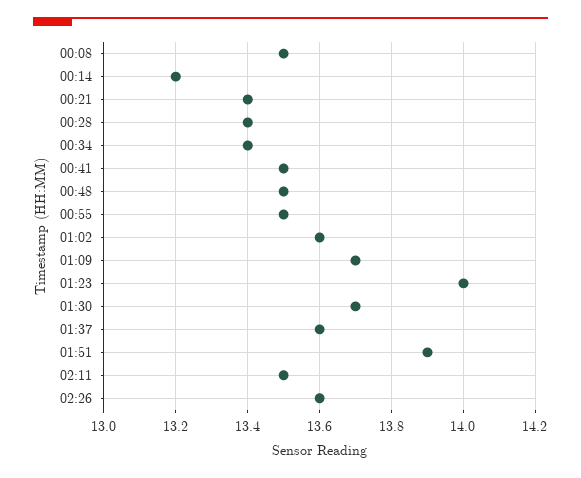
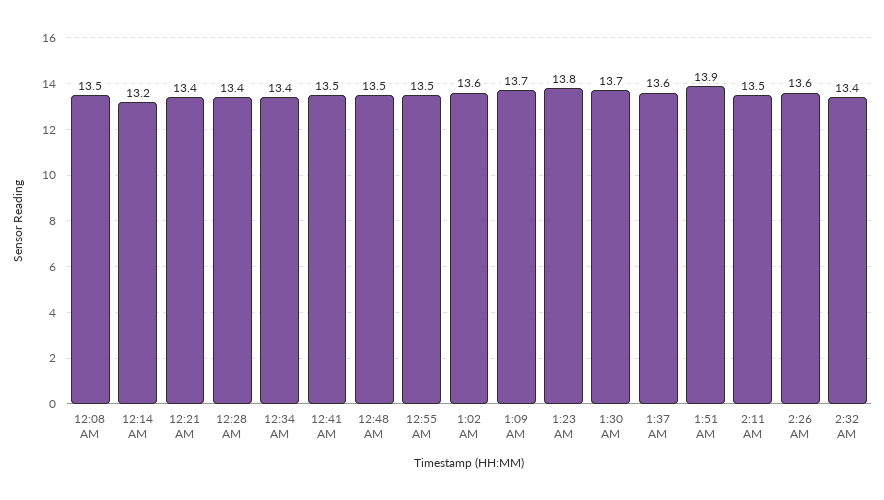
01:23: 14 -> 13.8
2:32 AM: none -> 13.4

